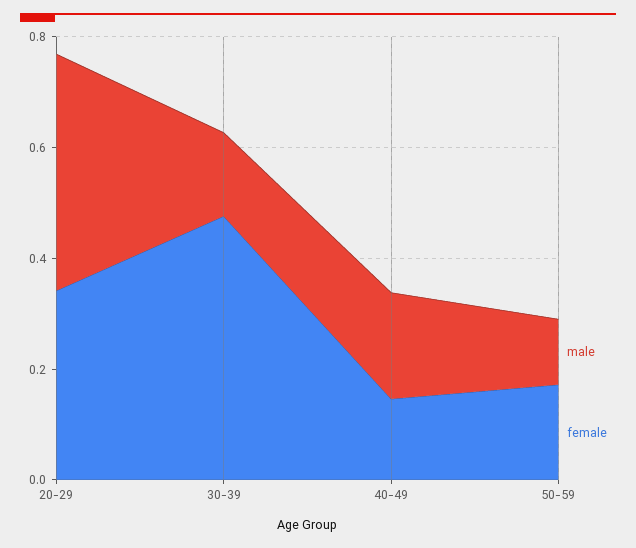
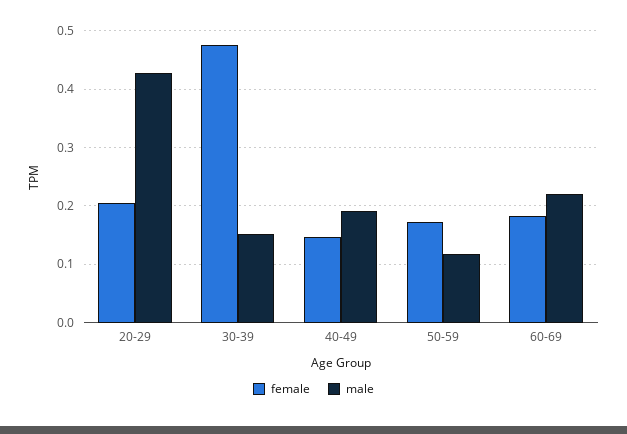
female, 20-29: 0.35 -> 0.2
female, 60-69: none -> 0.18
male, 60-69: none -> 0.22

